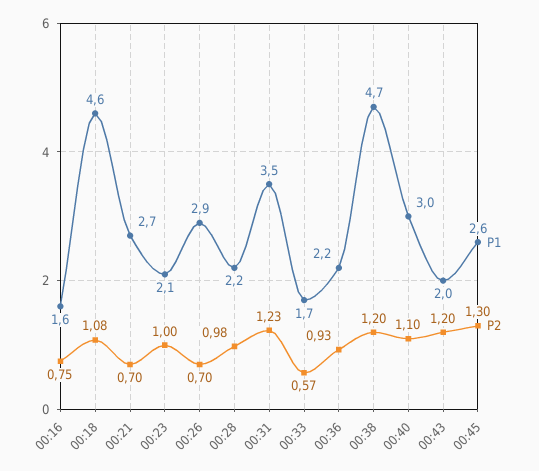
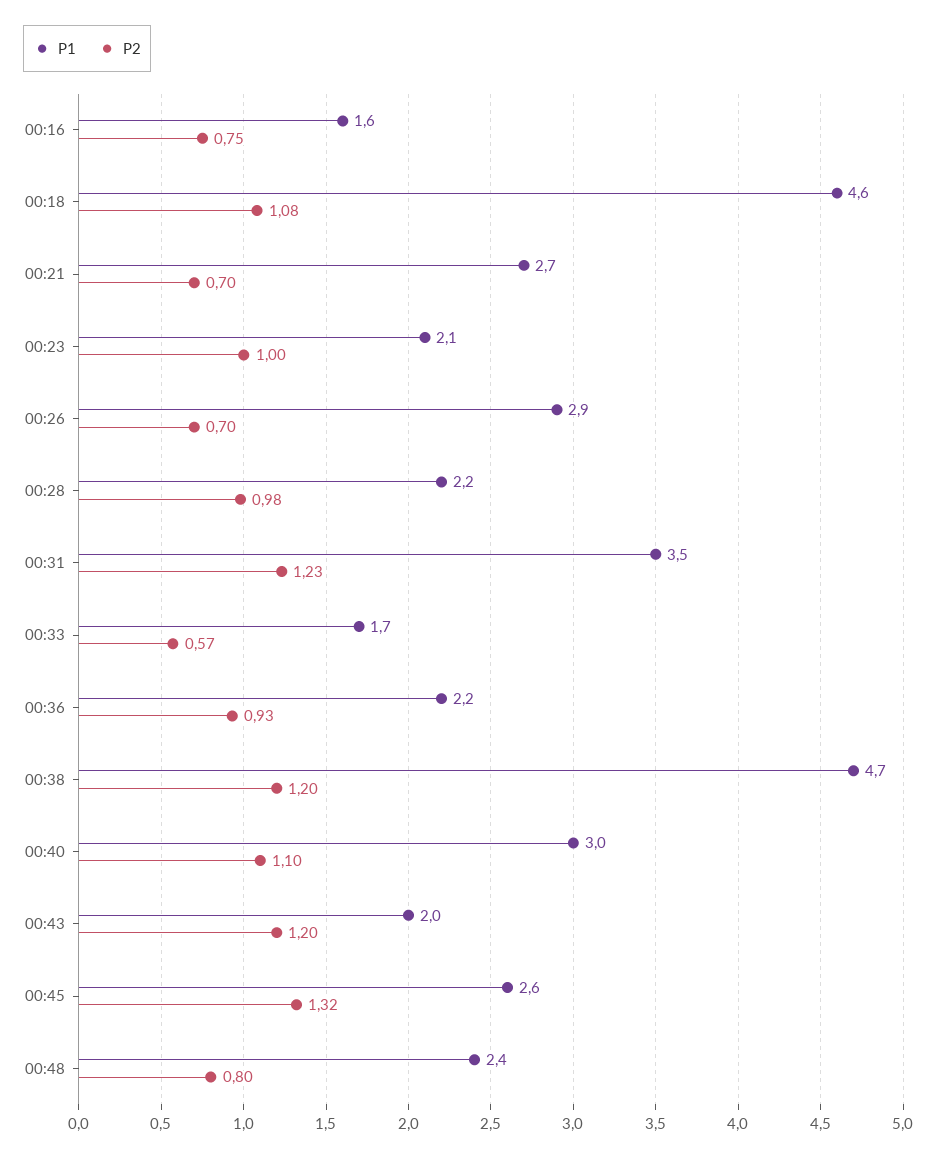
P2, 00:45: 1.3 -> 1.32
P1, 00:48: none -> 2.4
P2, 00:48: none -> 0.8

